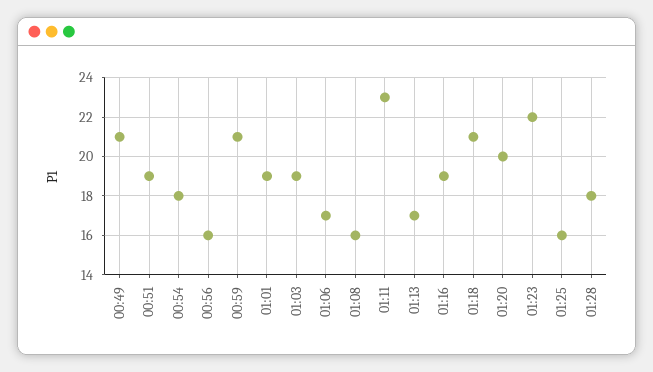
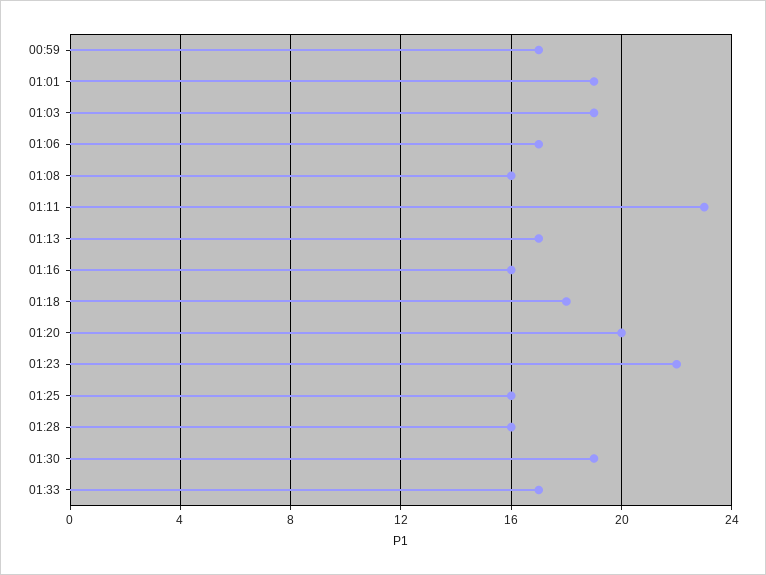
00:49: 21 -> none
00:51: 19 -> none
00:54: 18 -> none
00:56: 16 -> none
00:59: 21 -> 17
01:16: 19 -> 16
01:18: 21 -> 18
01:28: 18 -> 16
01:30: none -> 19
01:33: none -> 17

